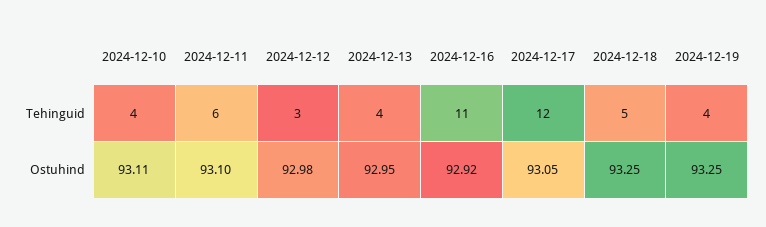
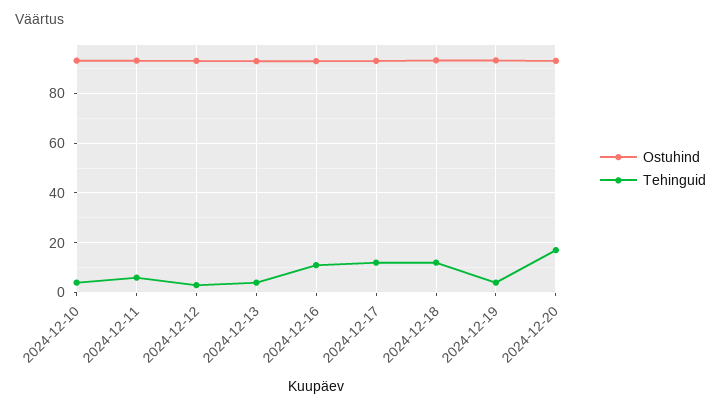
Tehinguid, 2024-12-18: 5 -> 12.5
Ostuhind, 2024-12-20: none -> 92.5
Tehinguid, 2024-12-20: none -> 17.5

